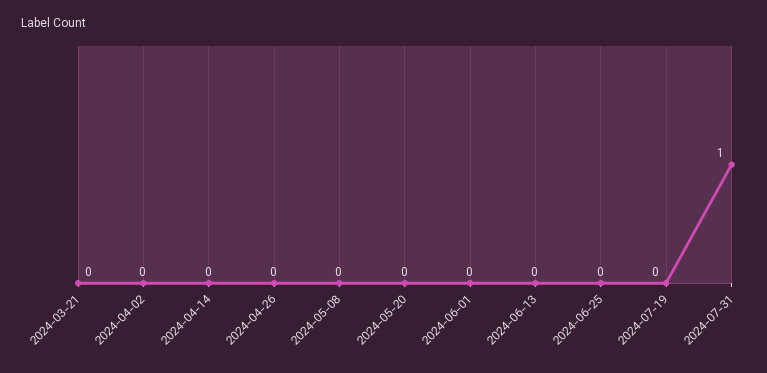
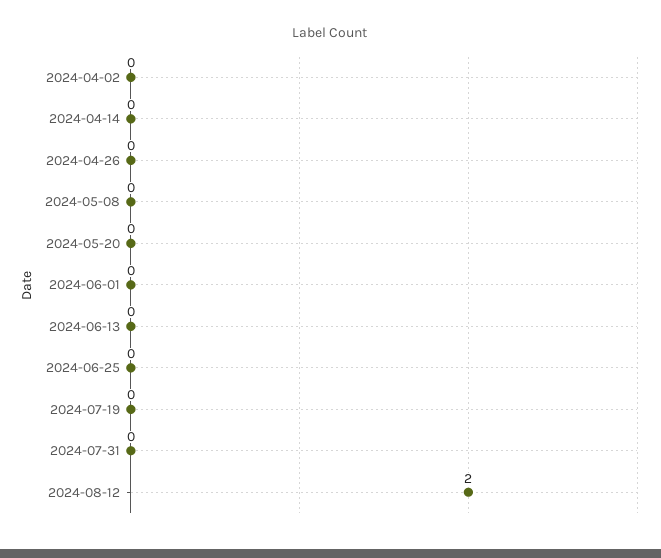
2024-03-21: 0 -> none
2024-07-31: 1 -> 0
2024-08-12: none -> 2

